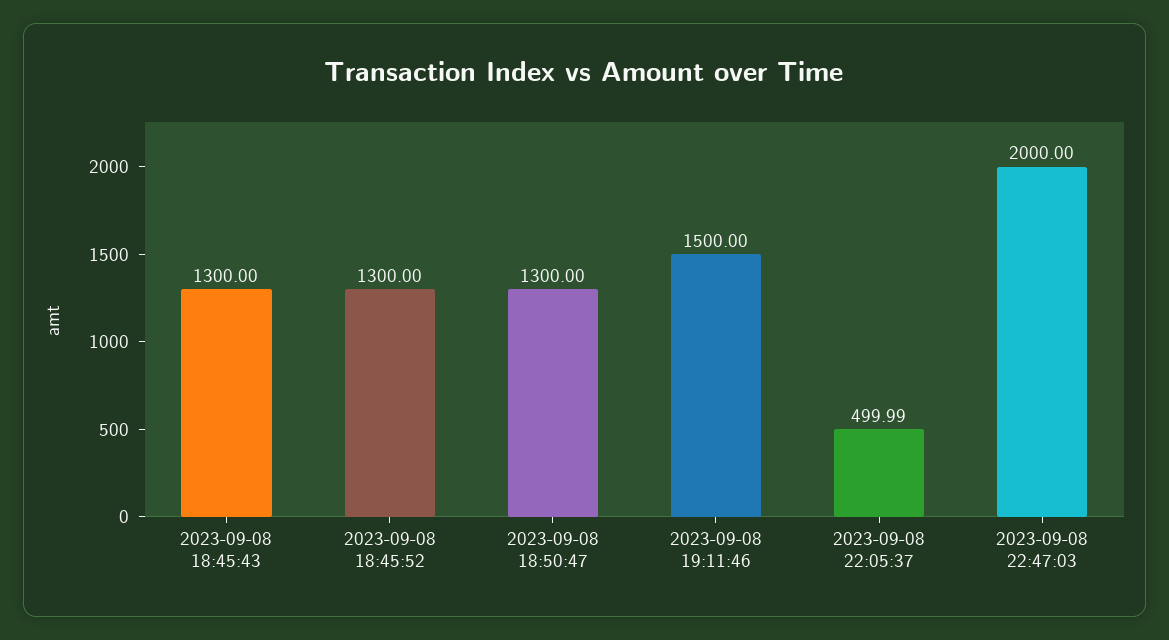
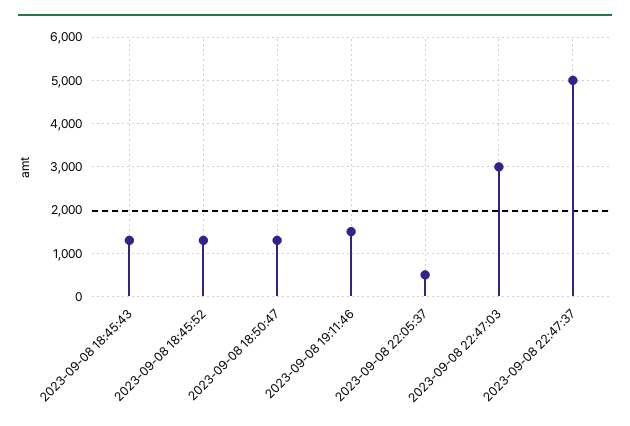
2023-09-08 22:47:03: 2000 -> 3000
2023-09-08 22:47:37: none -> 5000

